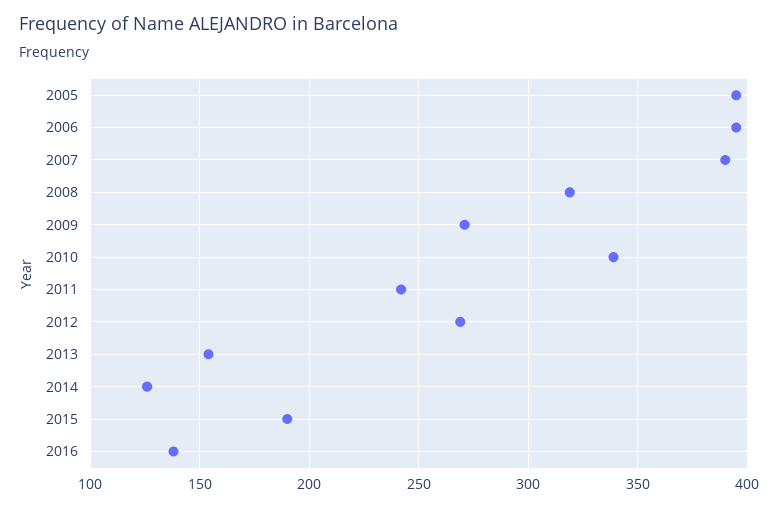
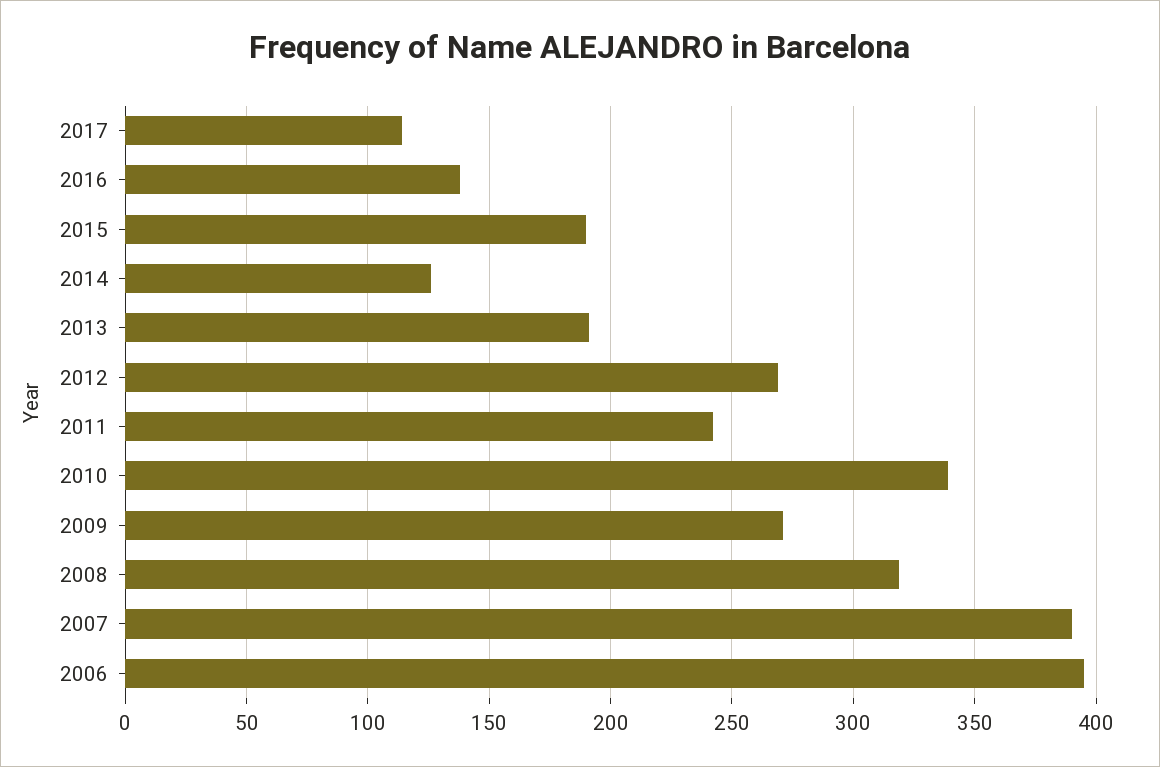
2005: 395 -> none
2013: 155 -> 190
2017: none -> 115

